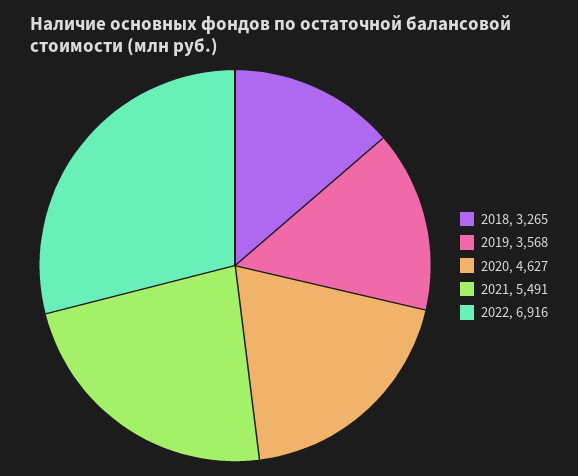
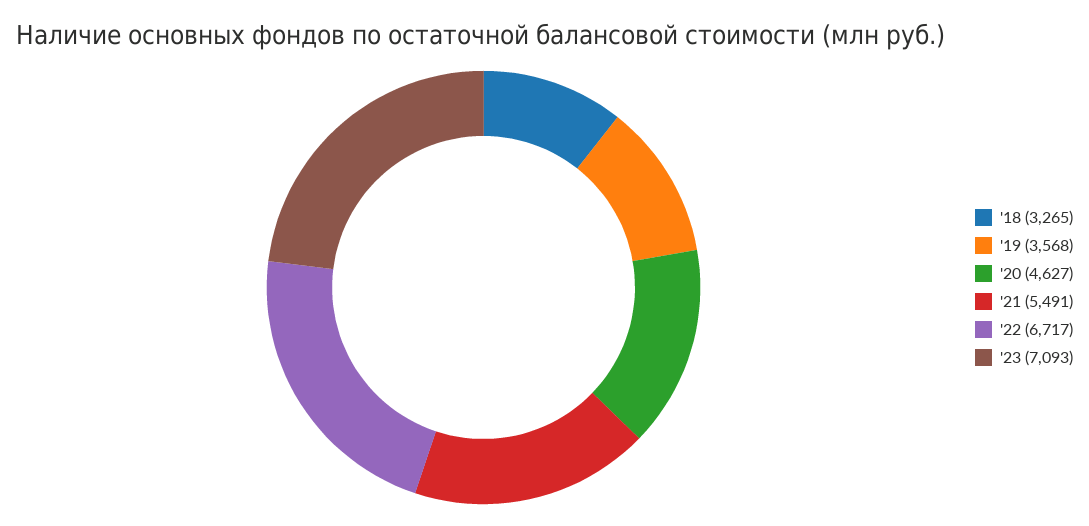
2022: 6916 -> 6717
'23: none -> 7093

